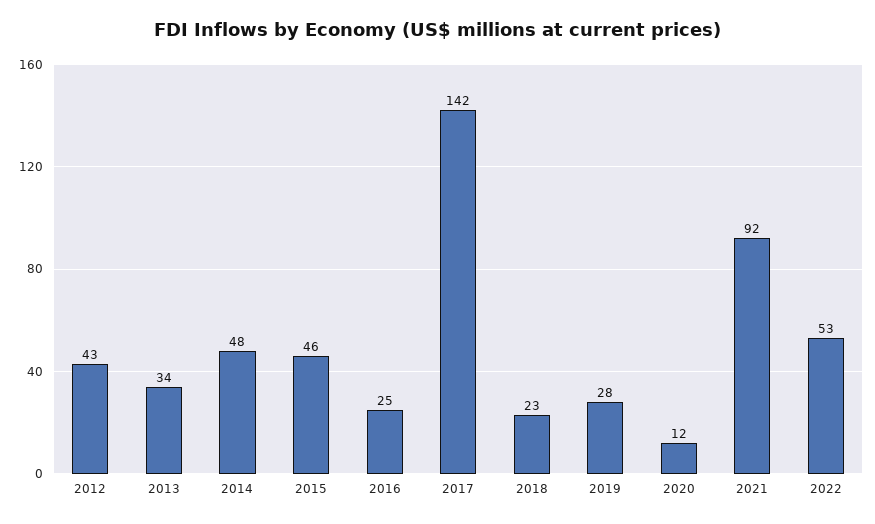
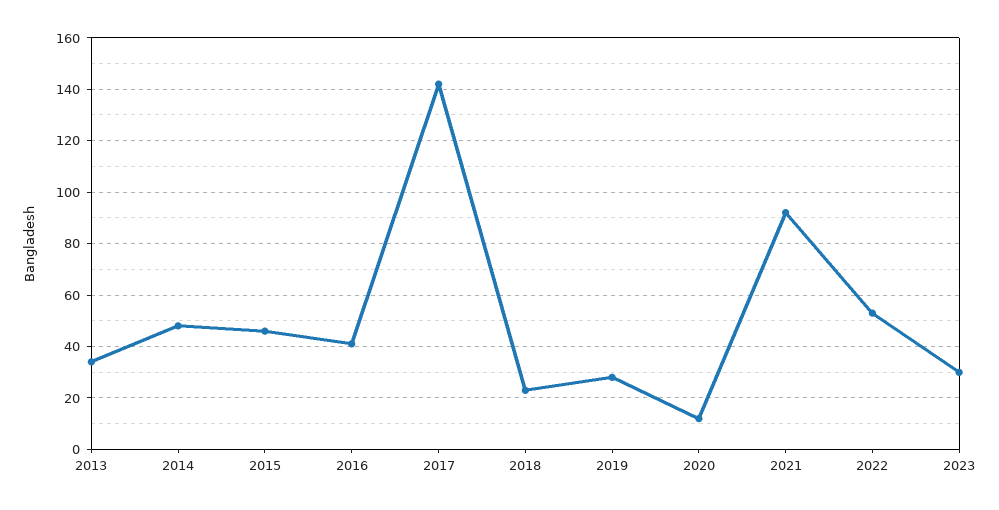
2012: 43 -> none
2016: 25 -> 40
2023: none -> 30

